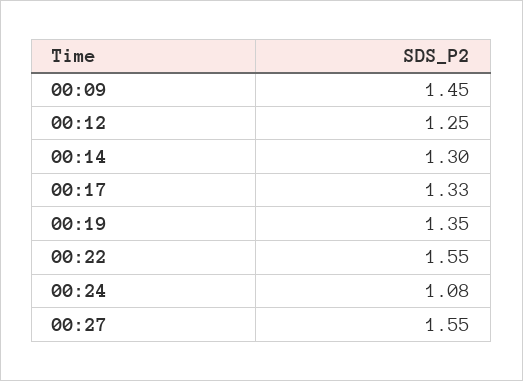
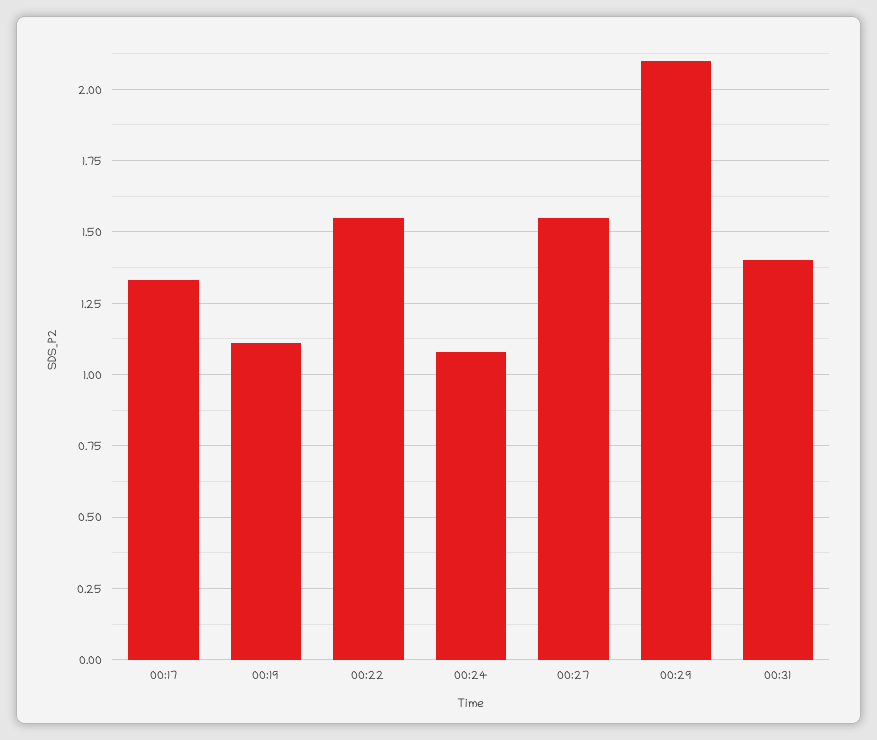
00:09: 1.45 -> none
00:12: 1.25 -> none
00:14: 1.3 -> none
00:19: 1.35 -> 1.1
00:29: none -> 2.1
00:31: none -> 1.4

